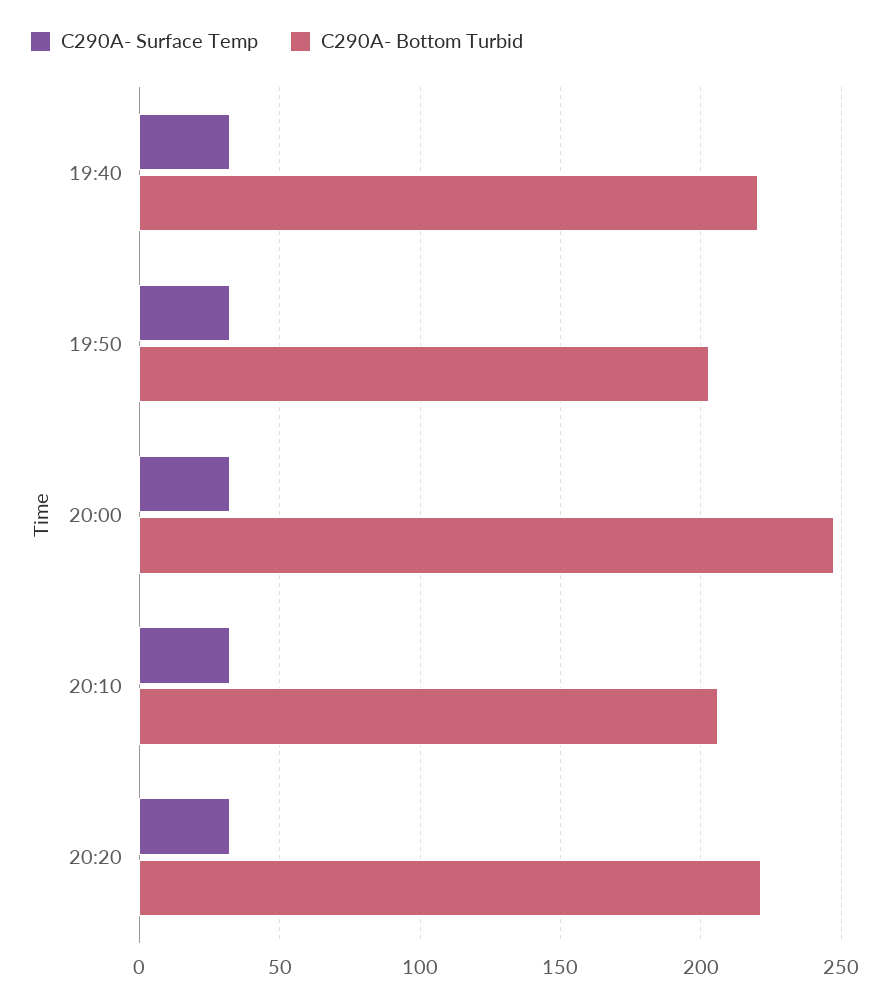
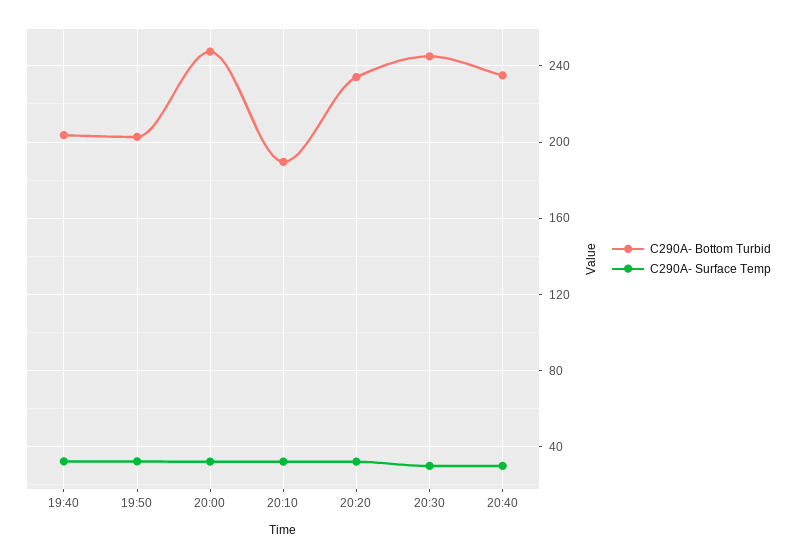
C290A- Bottom Turbid, 19:40: 220 -> 205
C290A- Bottom Turbid, 20:10: 205 -> 190
C290A- Bottom Turbid, 20:20: 220 -> 235
C290A- Bottom Turbid, 20:30: none -> 245
C290A- Surface Temp, 20:30: none -> 30
C290A- Bottom Turbid, 20:40: none -> 235
C290A- Surface Temp, 20:40: none -> 30

